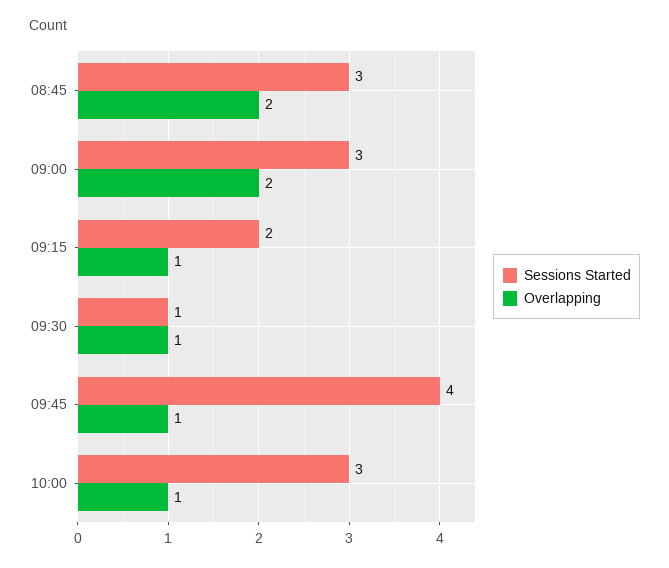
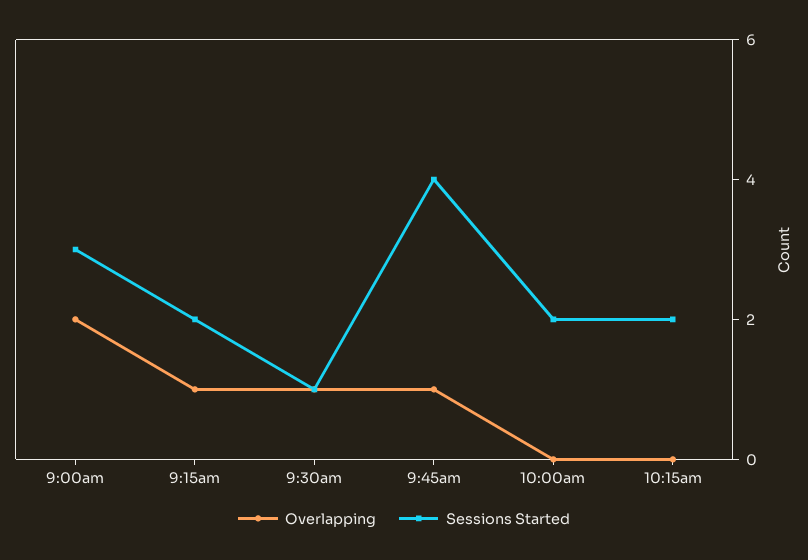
Sessions Started, 08:45: 3 -> none
Overlapping, 08:45: 2 -> none
Sessions Started, 10:00: 3 -> 2
Overlapping, 10:00: 1 -> 0
Overlapping, 10:15am: none -> 0
Sessions Started, 10:15am: none -> 2

